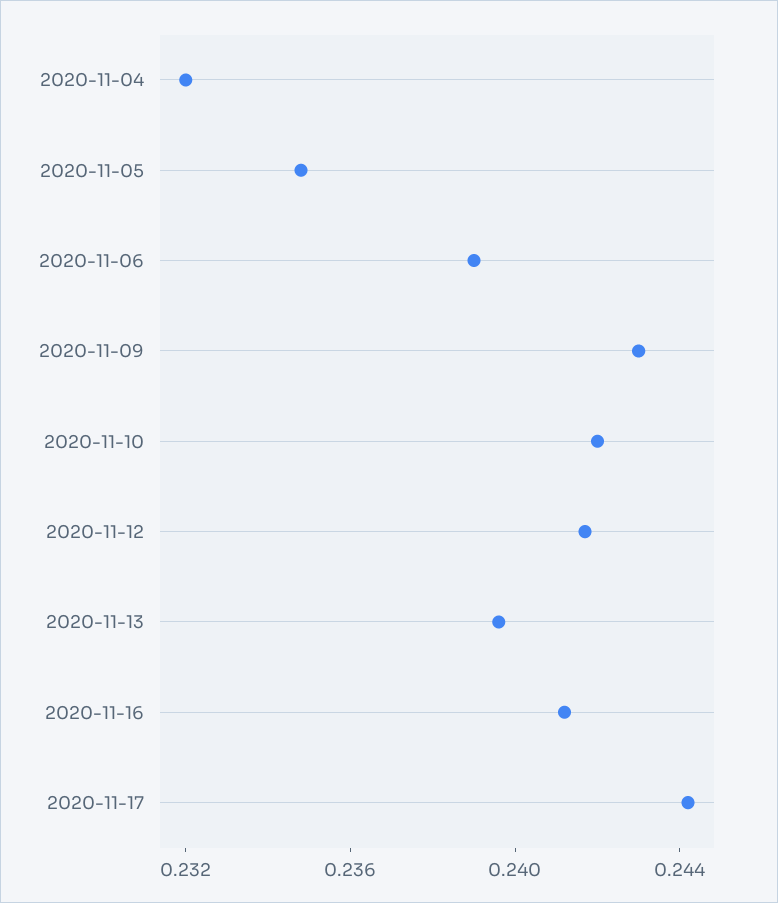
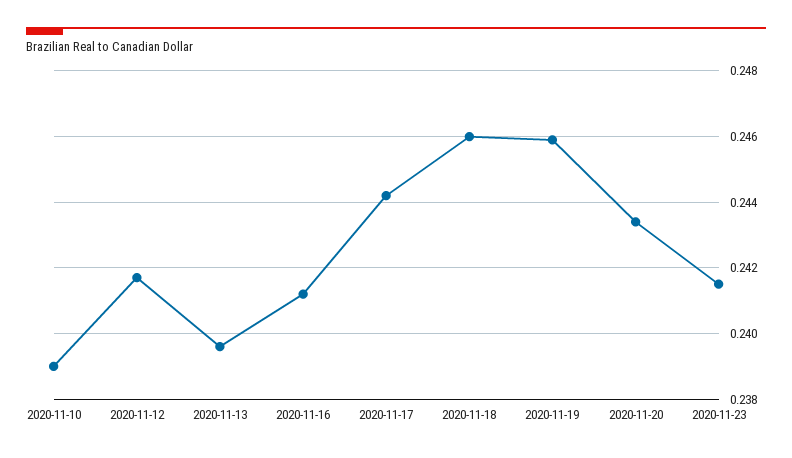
2020-11-04: 0.232 -> none
2020-11-05: 0.235 -> none
2020-11-06: 0.239 -> none
2020-11-09: 0.243 -> none
2020-11-10: 0.242 -> 0.239
2020-11-18: none -> 0.246
2020-11-19: none -> 0.246
2020-11-20: none -> 0.2435
2020-11-23: none -> 0.2415

